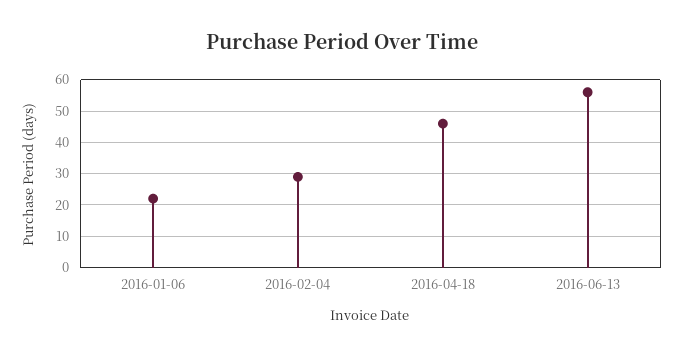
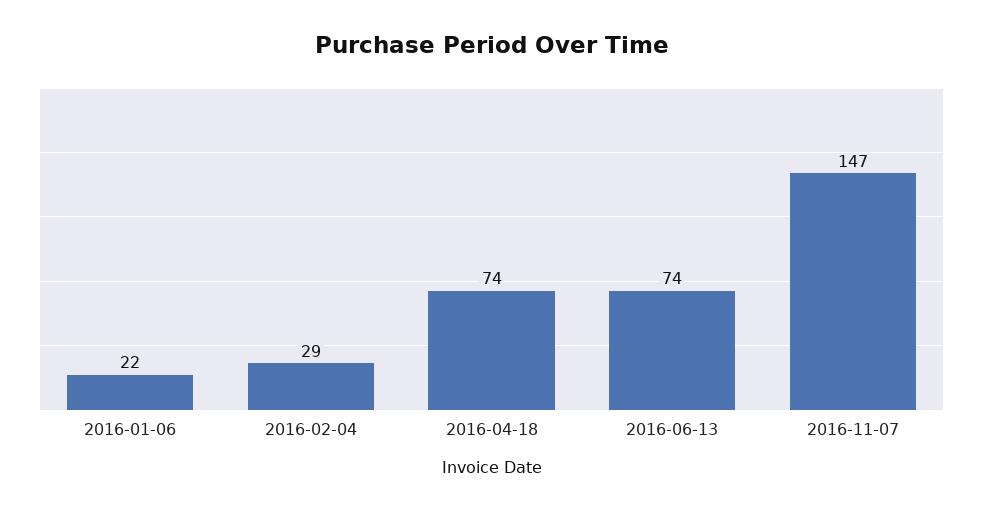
2016-04-18: 45 -> 74
2016-06-13: 55 -> 74
2016-11-07: none -> 147

